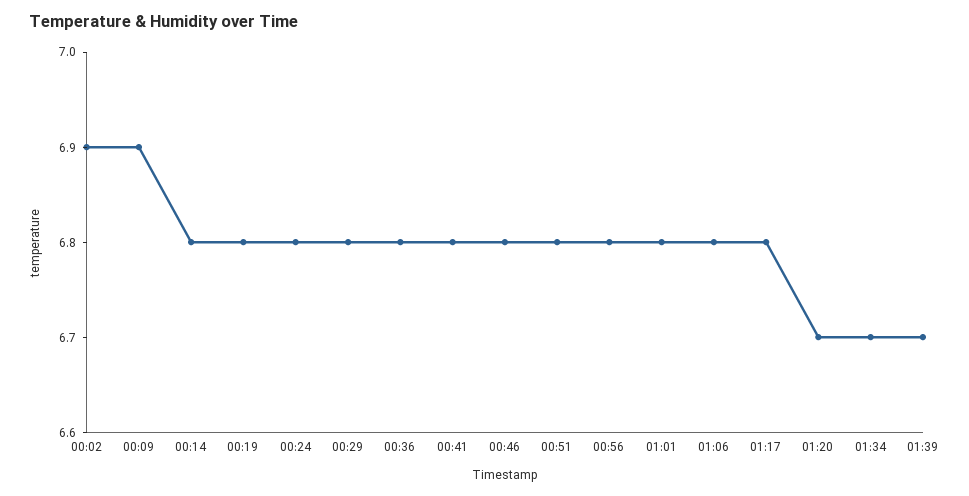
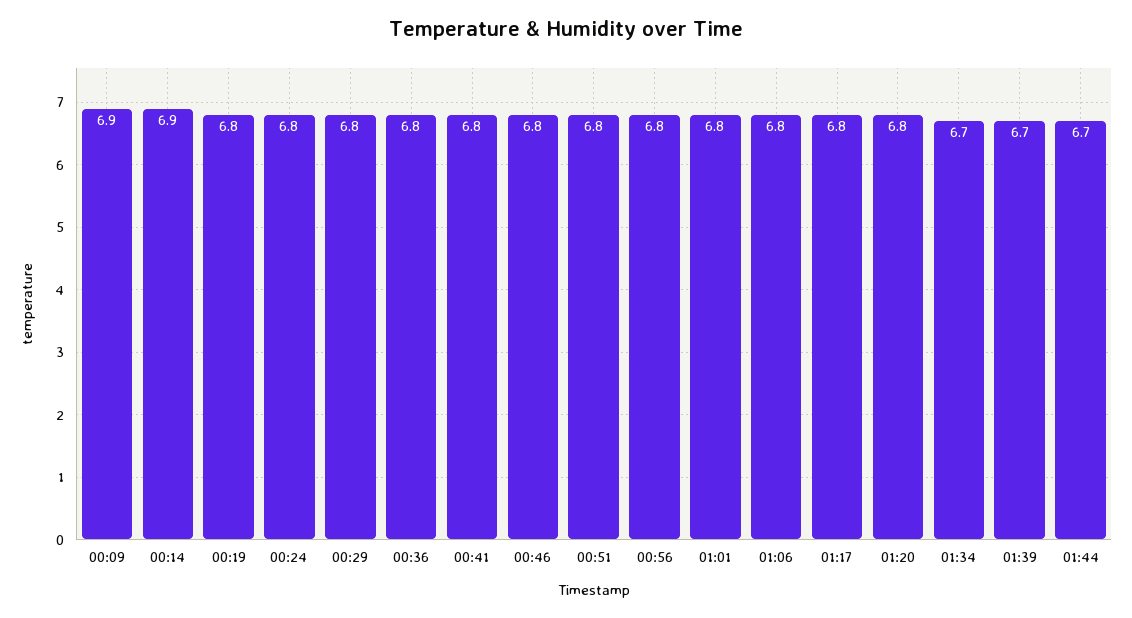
00:02: 6.9 -> none
00:14: 6.8 -> 6.9
01:20: 6.7 -> 6.8
01:44: none -> 6.7

